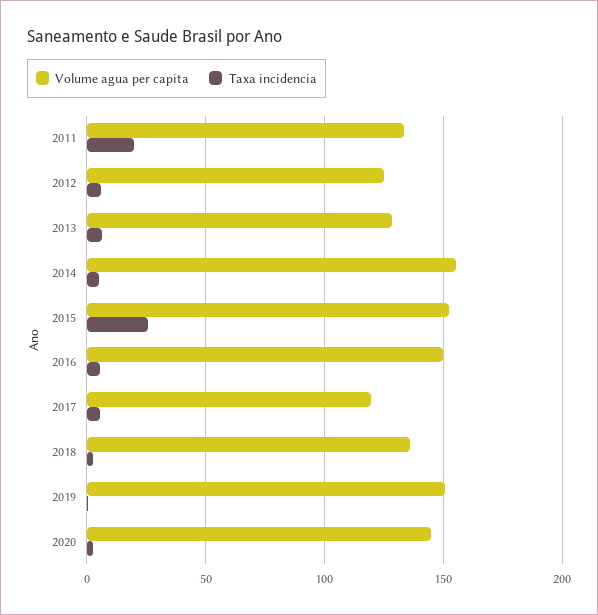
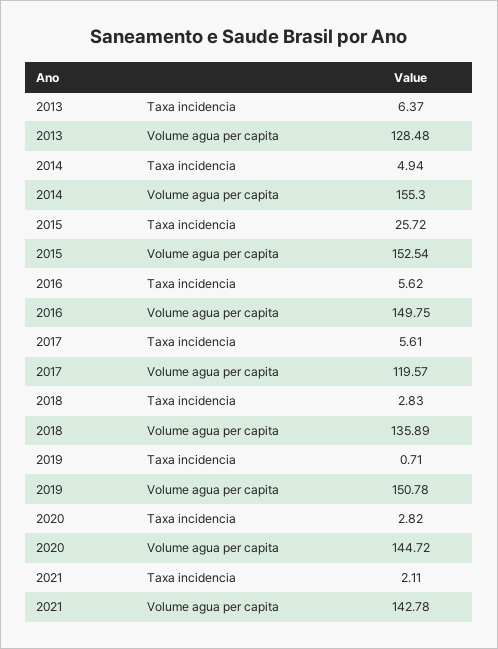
Volume agua per capita, 2011: 135 -> none
Taxa incidencia, 2011: 20 -> none
Volume agua per capita, 2012: 125 -> none
Taxa incidencia, 2012: 5 -> none
Taxa incidencia, 2021: none -> 2.11
Volume agua per capita, 2021: none -> 142.78

